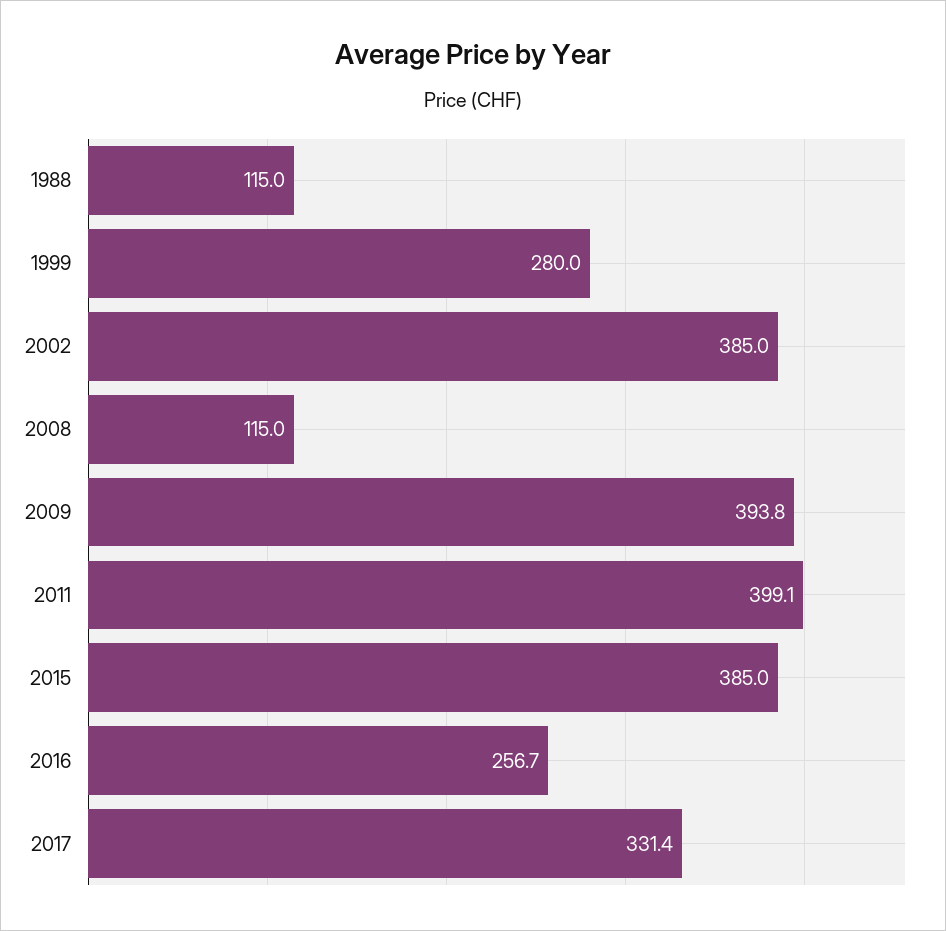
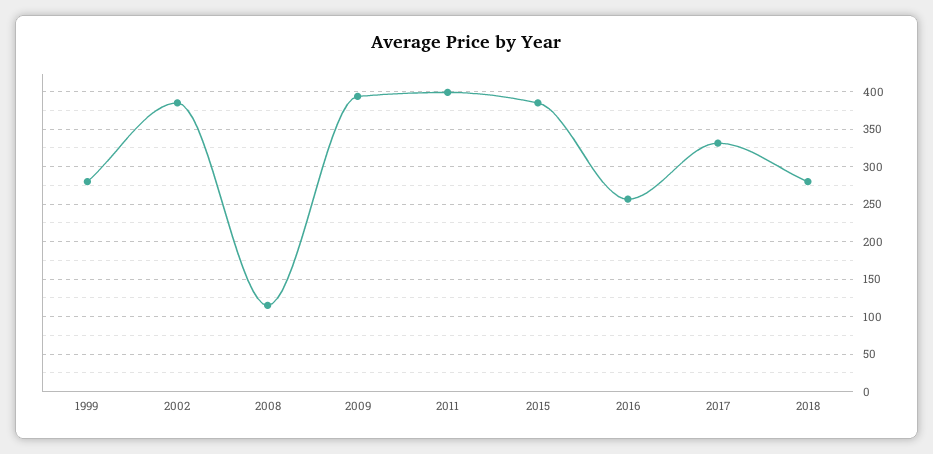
1988: 115 -> none
2018: none -> 280

